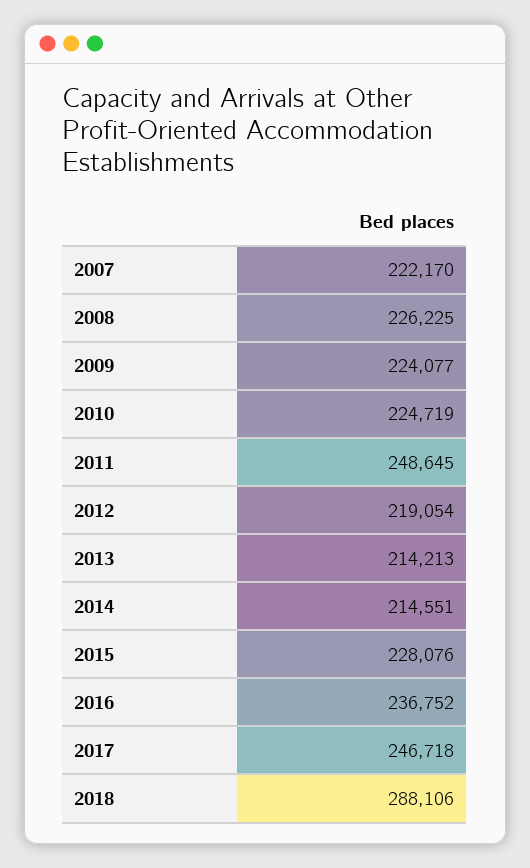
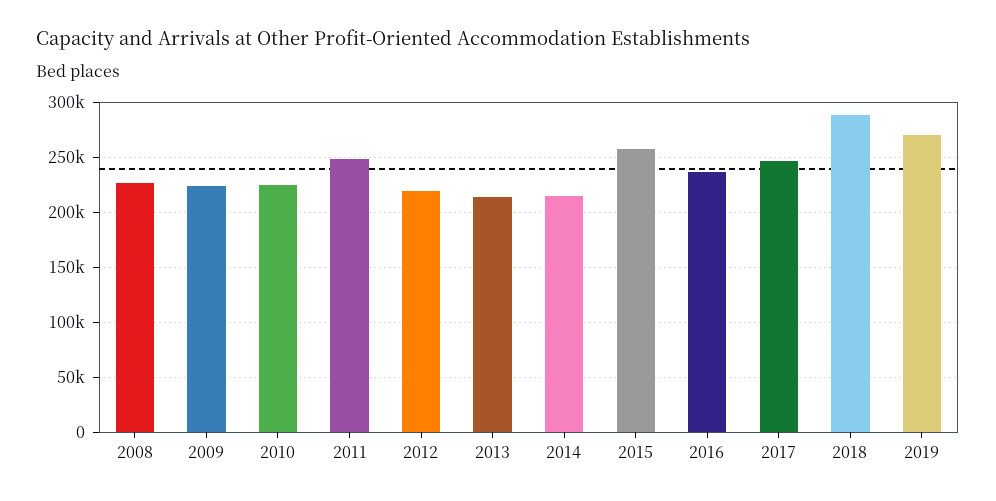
2007: 222170 -> none
2015: 228076 -> 260000
2019: none -> 270000

